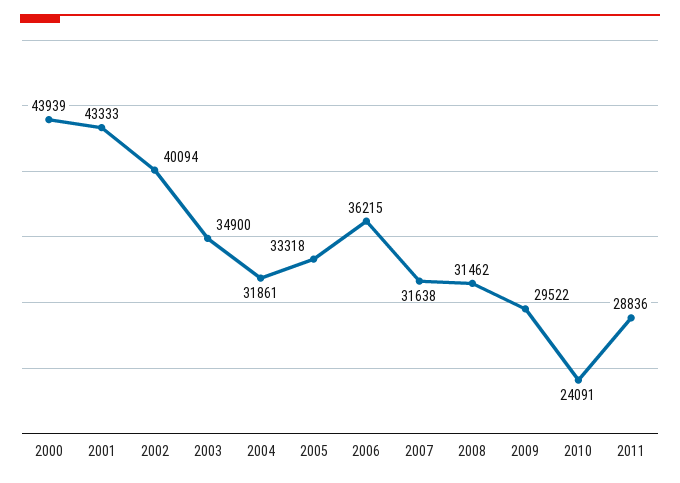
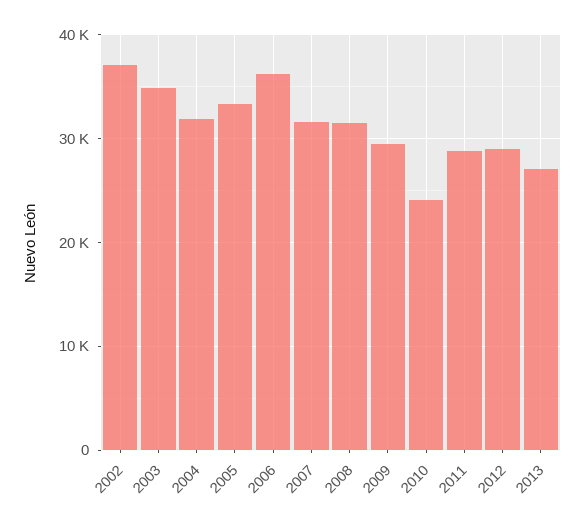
2000: 43939 -> none
2001: 43333 -> none
2002: 40094 -> 37000
2012: none -> 29000
2013: none -> 27000

